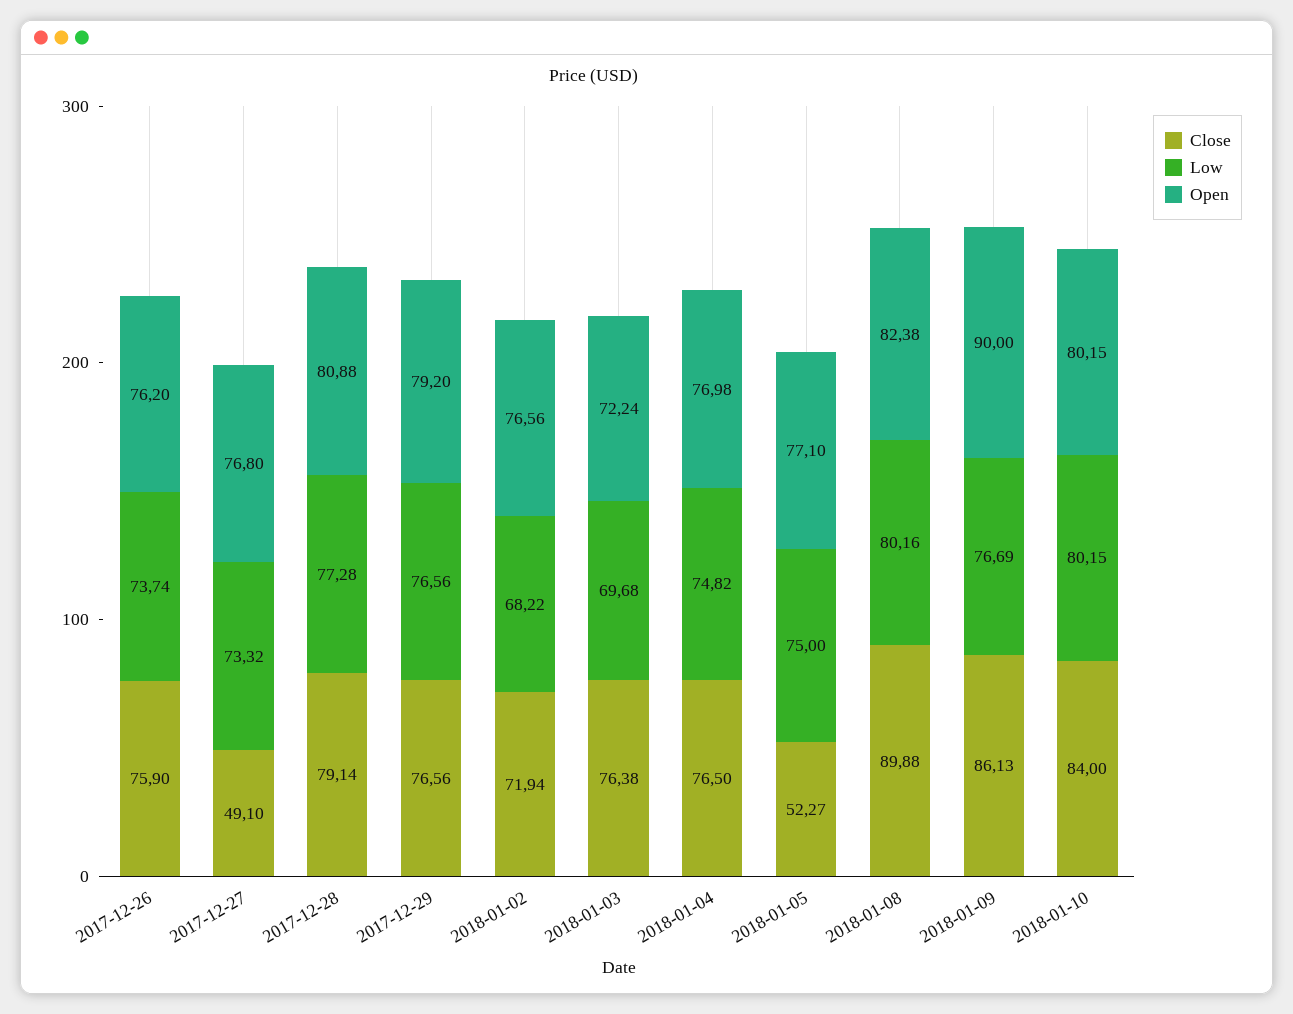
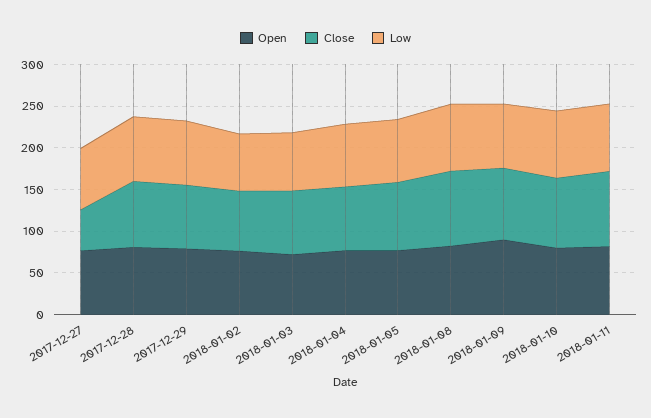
Close, 2017-12-26: 75.9 -> none
Low, 2017-12-26: 73.74 -> none
Open, 2017-12-26: 76.2 -> none
Close, 2018-01-05: 52.27 -> 80
Open, 2018-01-11: none -> 80
Close, 2018-01-11: none -> 90
Low, 2018-01-11: none -> 80

